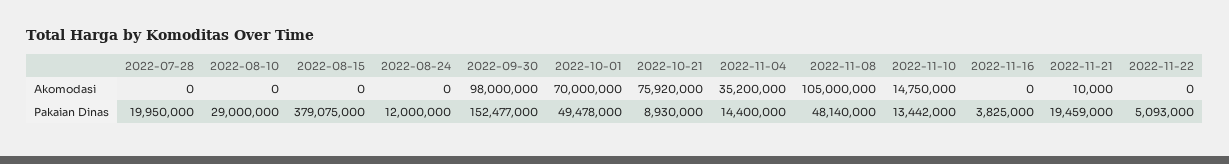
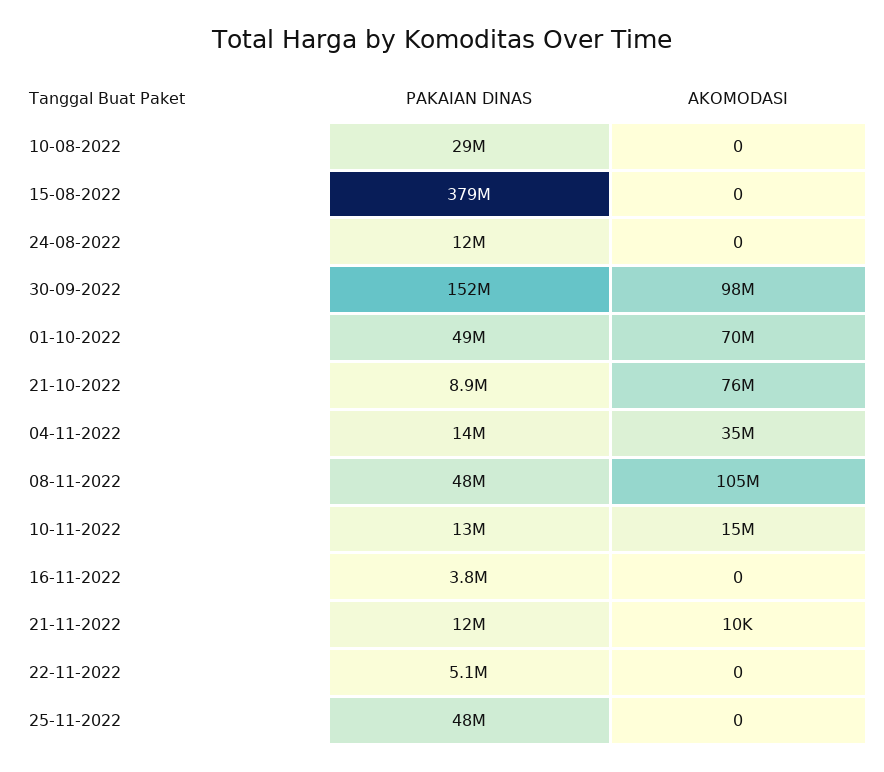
2022-07-28, Akomodasi: 0 -> none
2022-07-28, Pakaian Dinas: 19950000 -> none
2022-11-21, Pakaian Dinas: 19459000 -> 12000000
25-11-2022, Pakaian Dinas: none -> 48000000
25-11-2022, Akomodasi: none -> 0

